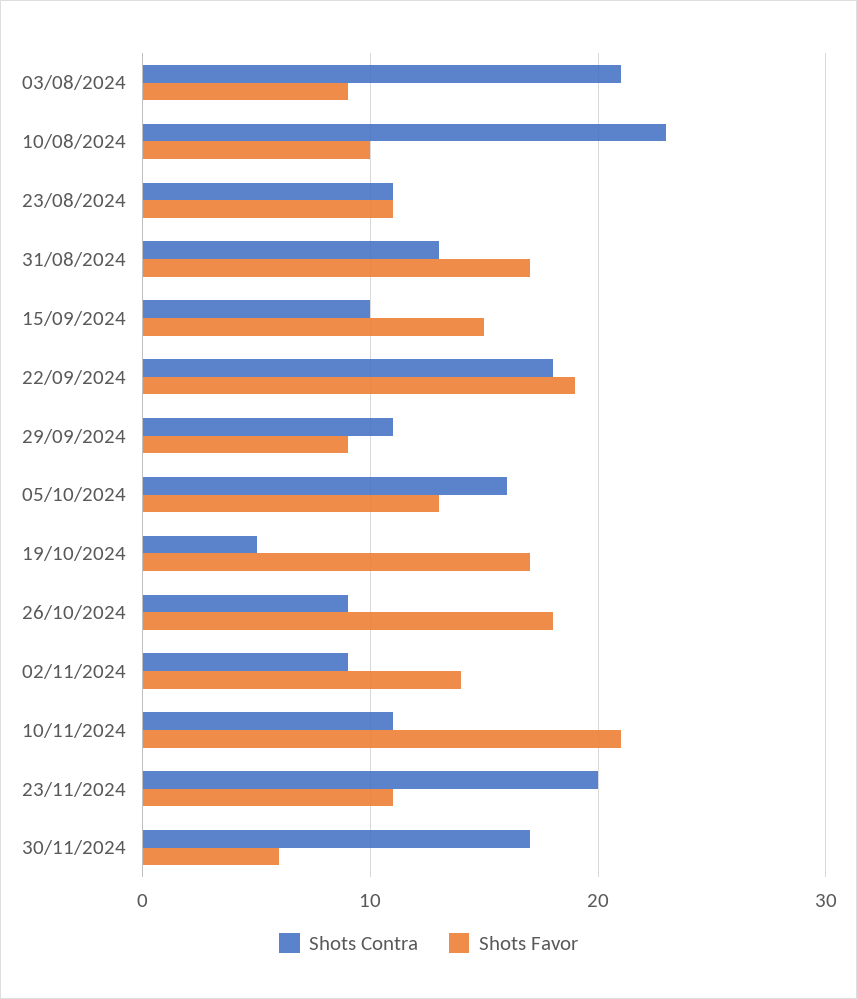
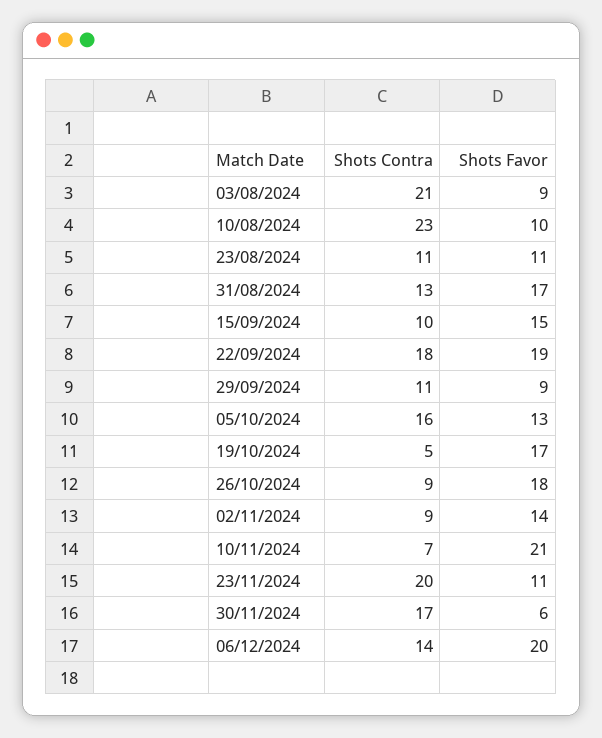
Shots Contra, 10/11/2024: 11 -> 7
Shots Contra, 06/12/2024: none -> 14
Shots Favor, 06/12/2024: none -> 20

